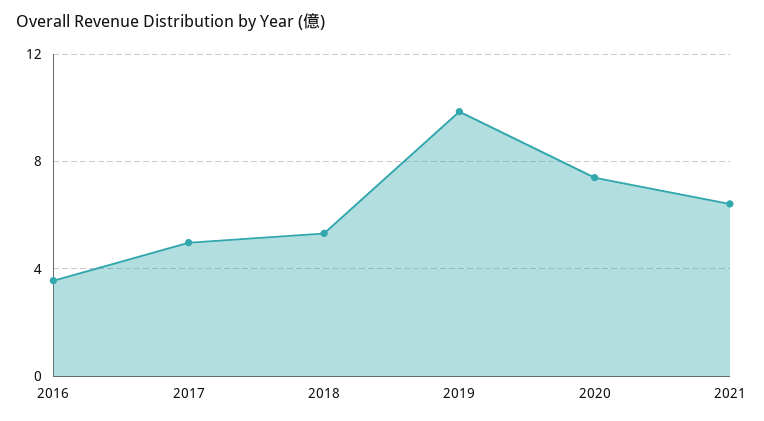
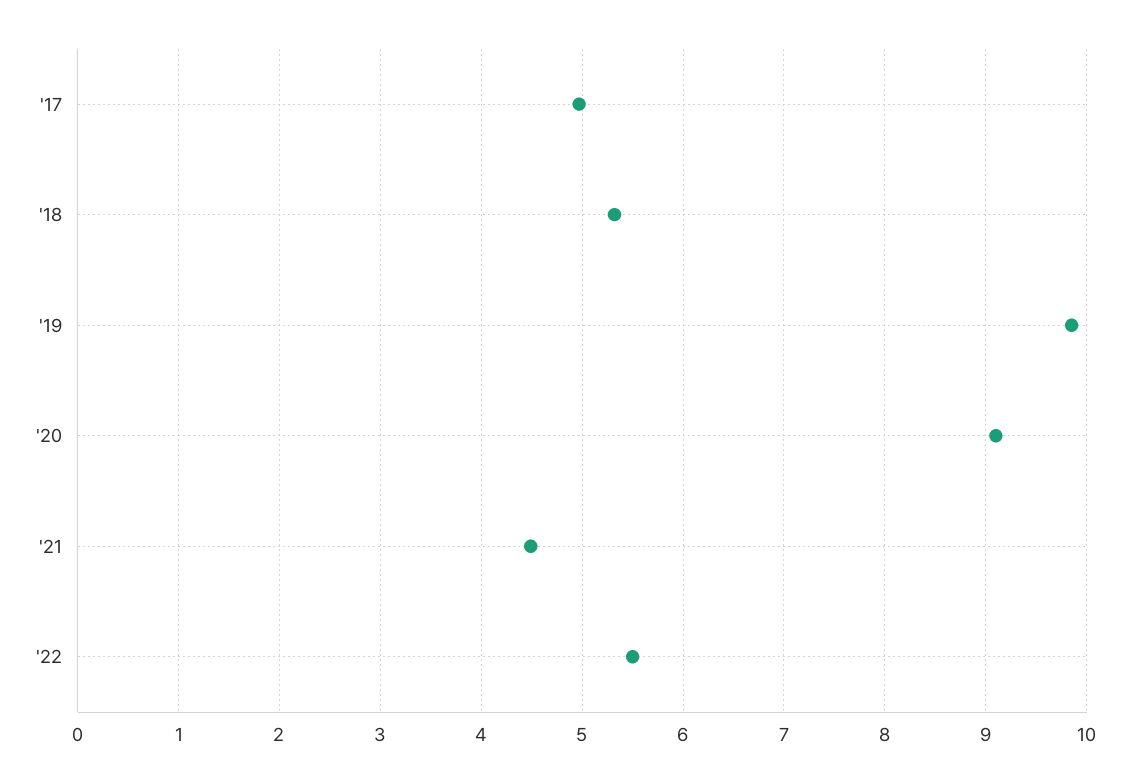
2016: 3.5 -> none
2020: 7.5 -> 9.1
2021: 6.5 -> 4.5
'22: none -> 5.5

